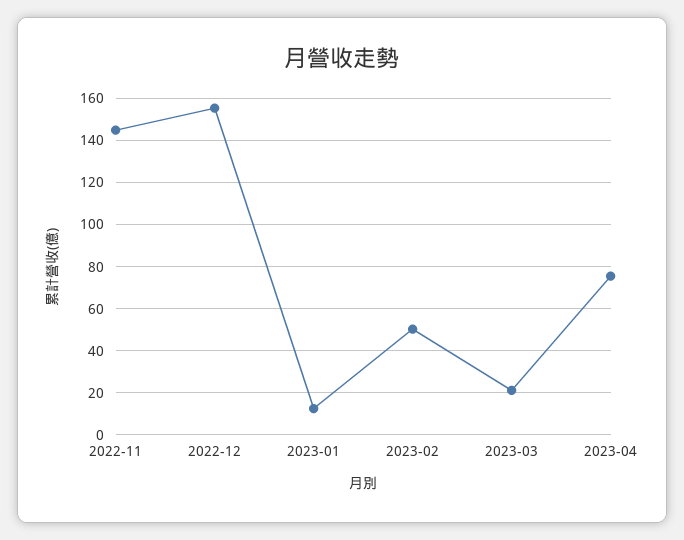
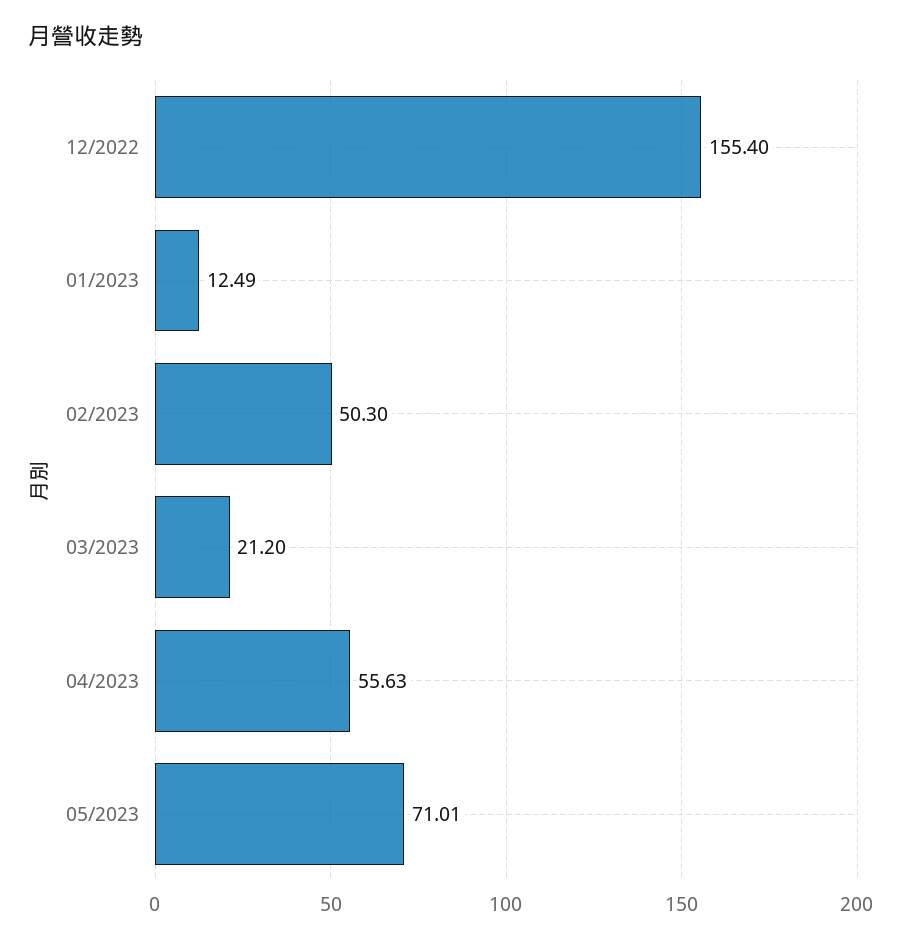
2022-11: 145 -> none
2023-04: 75 -> 55.63
05/2023: none -> 71.01

